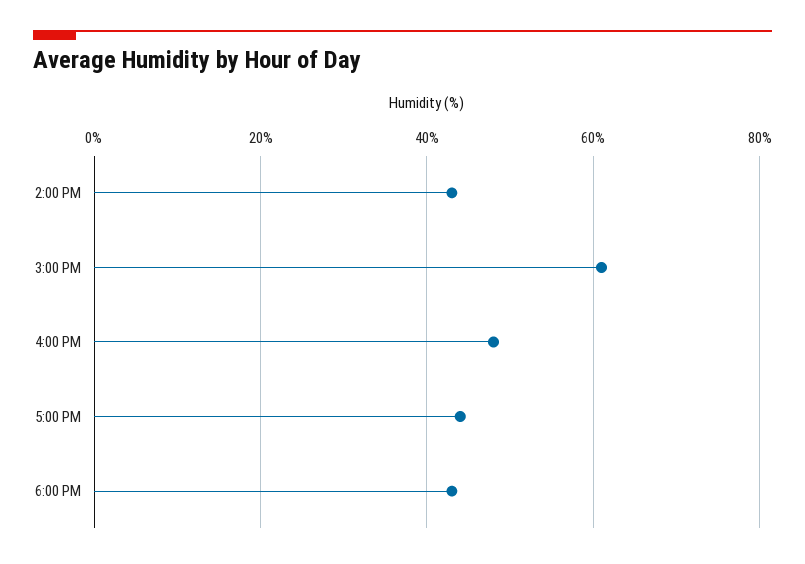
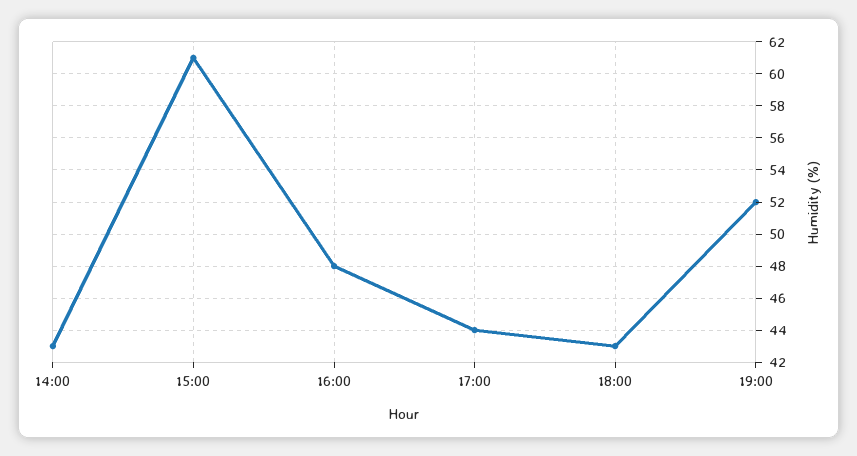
19:00: none -> 52

